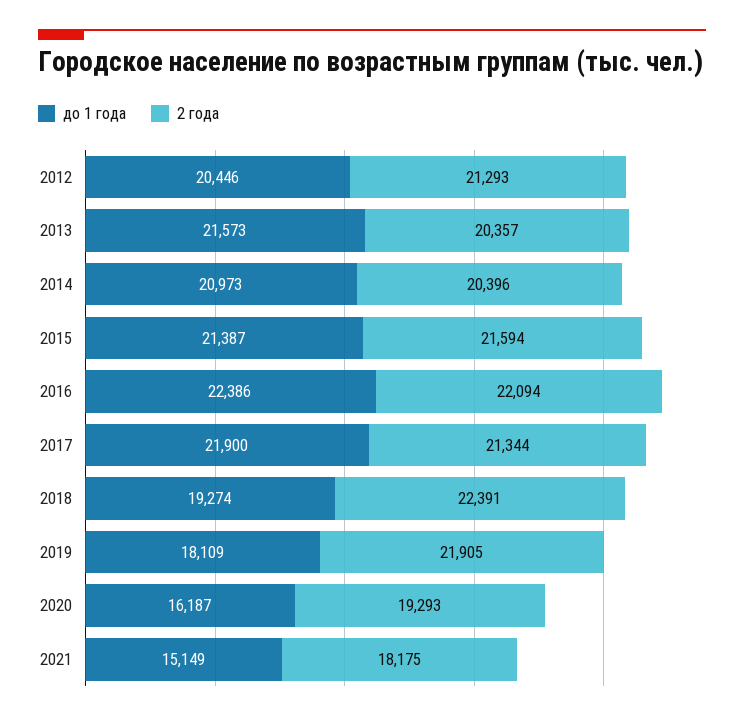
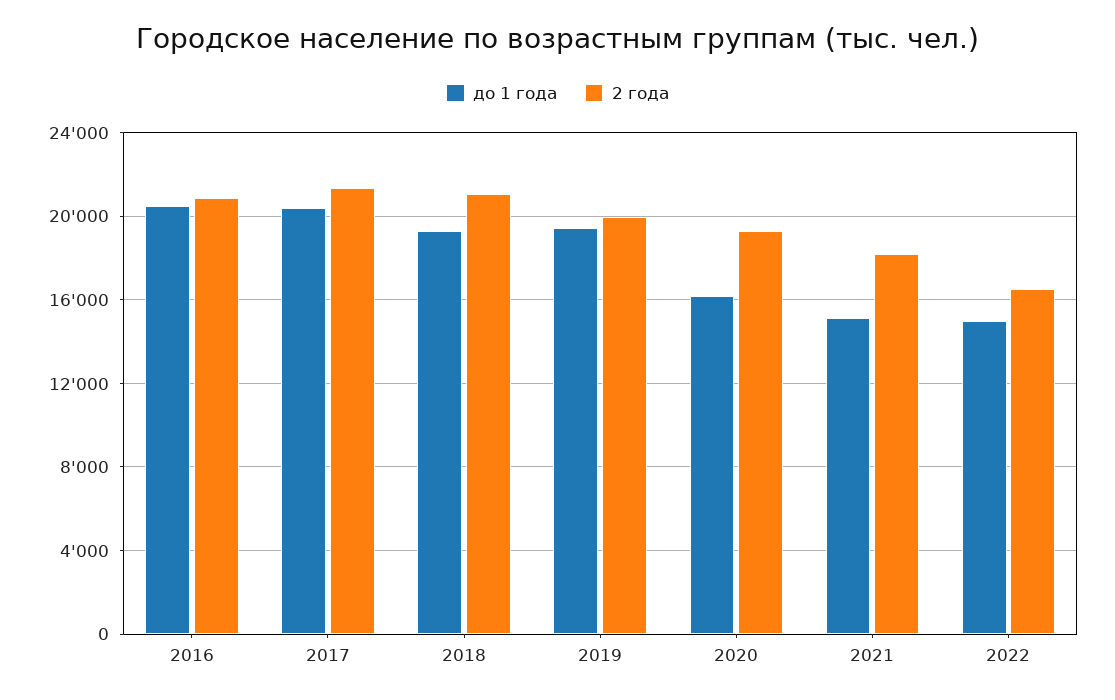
до 1 года, 2012: 20446 -> none
2 года, 2012: 21293 -> none
до 1 года, 2013: 21573 -> none
2 года, 2013: 20357 -> none
до 1 года, 2014: 20973 -> none
2 года, 2014: 20396 -> none
до 1 года, 2015: 21387 -> none
2 года, 2015: 21594 -> none
до 1 года, 2016: 22386 -> 20500
2 года, 2016: 22094 -> 21000
до 1 года, 2017: 21900 -> 20500
2 года, 2018: 22391 -> 21000
до 1 года, 2019: 18109 -> 19500
2 года, 2019: 21905 -> 20000
до 1 года, 2022: none -> 15000
2 года, 2022: none -> 16500

